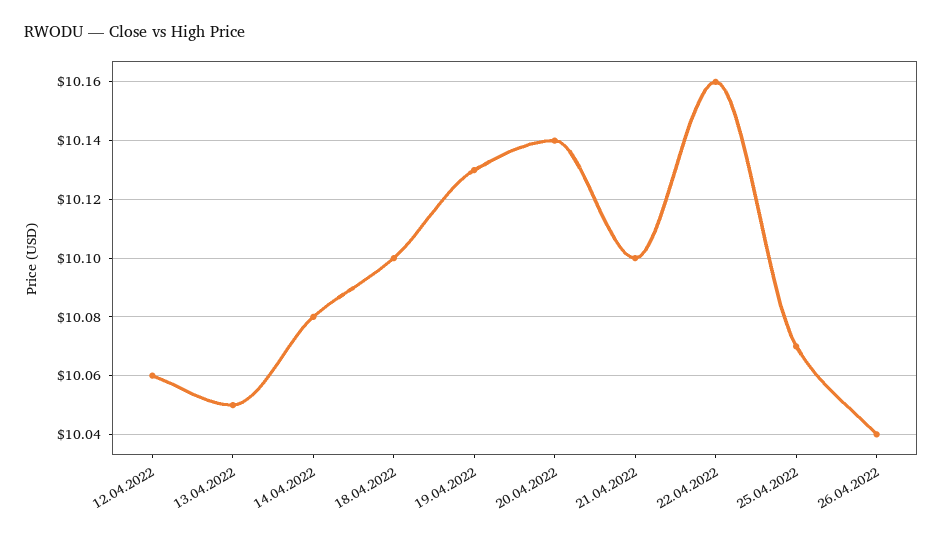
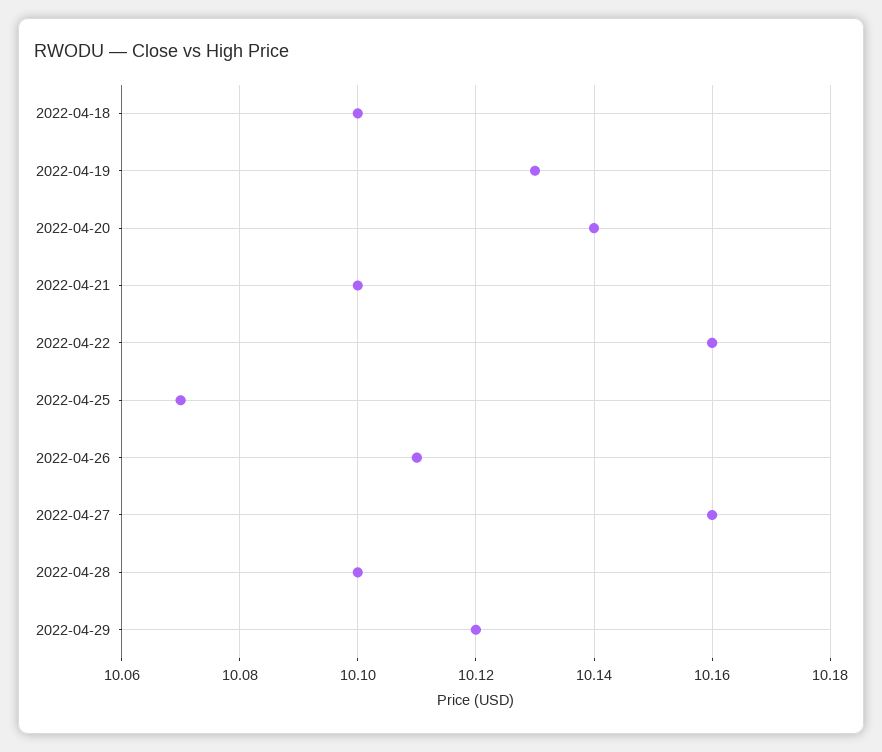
12.04.2022: 10.06 -> none
13.04.2022: 10.05 -> none
14.04.2022: 10.08 -> none
26.04.2022: 10.04 -> 10.11
2022-04-27: none -> 10.16
2022-04-28: none -> 10.1
2022-04-29: none -> 10.12

